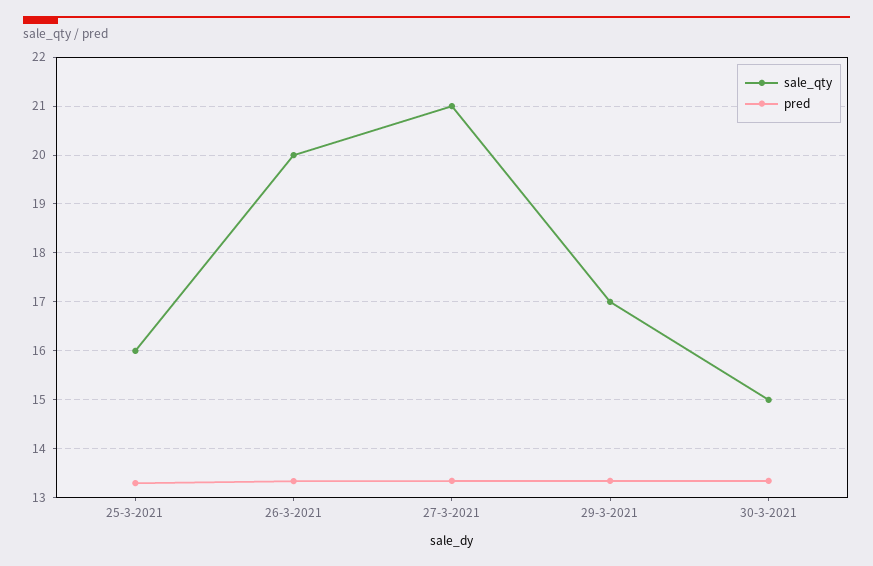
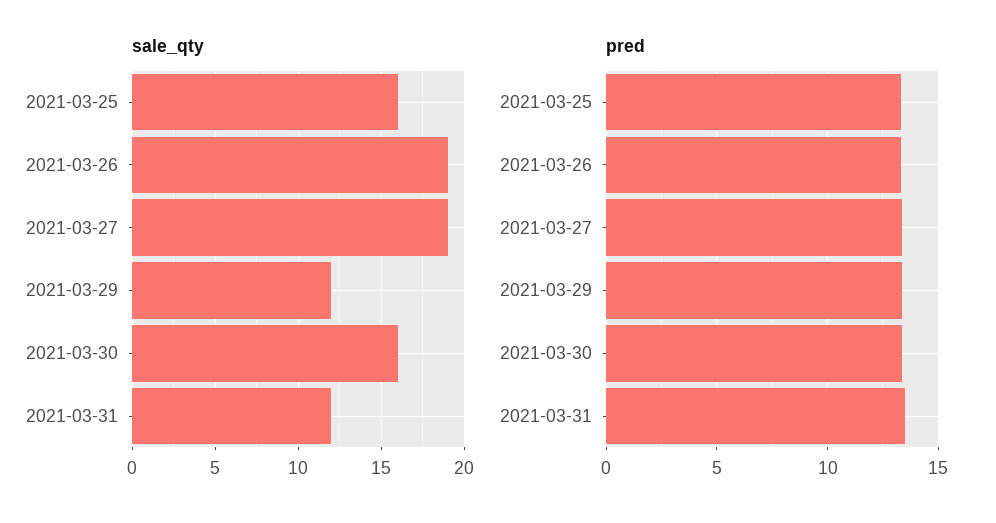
sale_qty, 26-3-2021: 20 -> 19
sale_qty, 27-3-2021: 21 -> 19
sale_qty, 29-3-2021: 17 -> 12
sale_qty, 30-3-2021: 15 -> 16
sale_qty, 2021-03-31: none -> 12
pred, 2021-03-31: none -> 13.5

